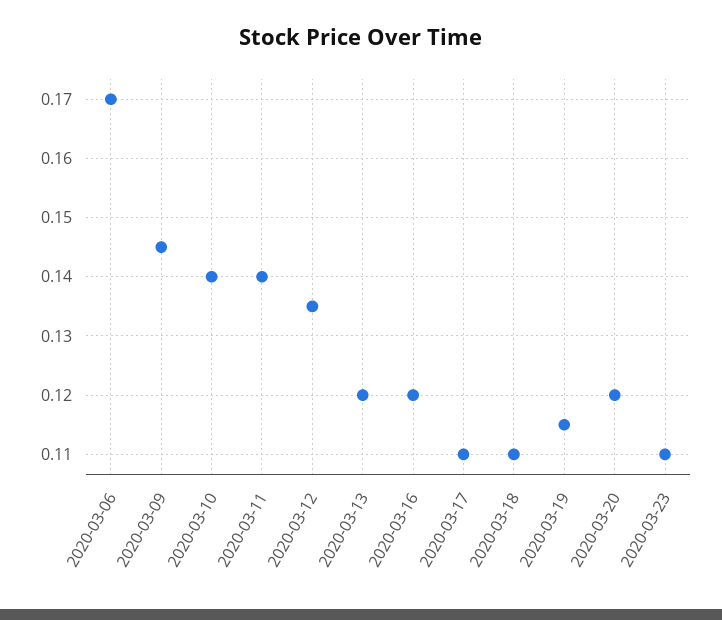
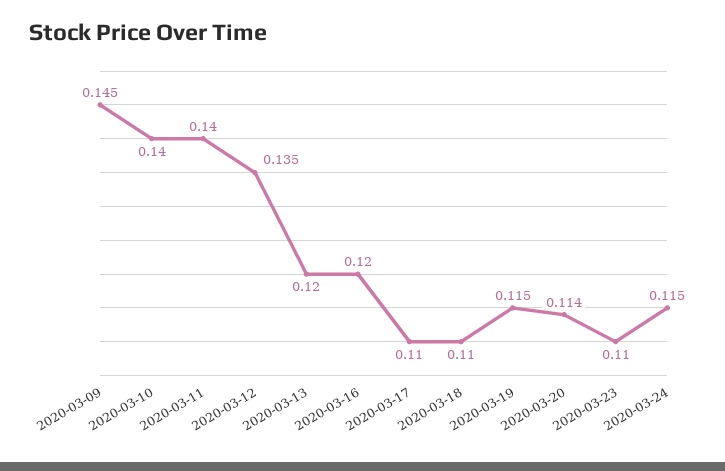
2020-03-06: 0.17 -> none
2020-03-20: 0.12 -> 0.114
2020-03-24: none -> 0.115

